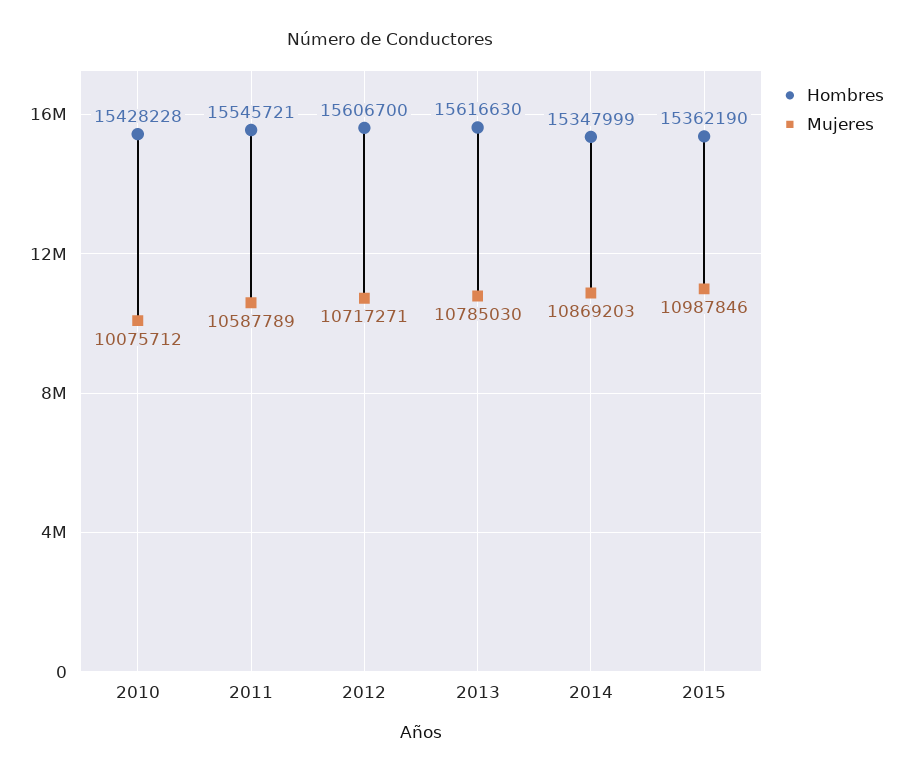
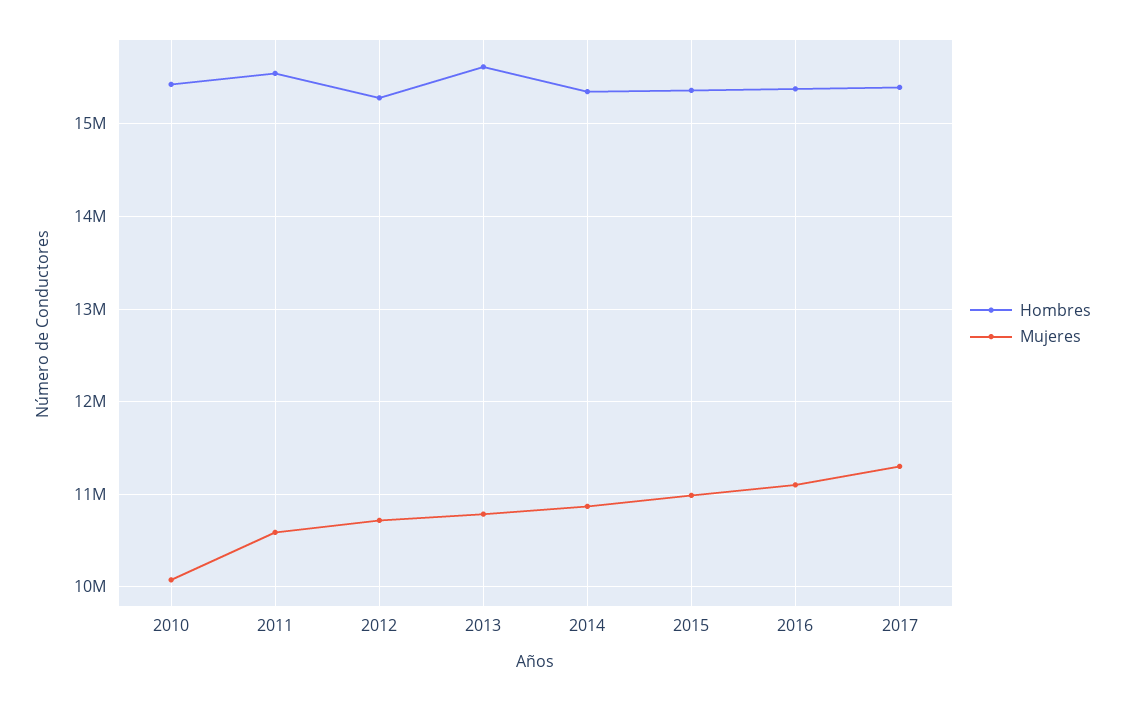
Hombres, 2012: 15606700 -> 15300000
Hombres, 2016: none -> 15400000
Mujeres, 2016: none -> 11100000
Hombres, 2017: none -> 15400000
Mujeres, 2017: none -> 11300000

